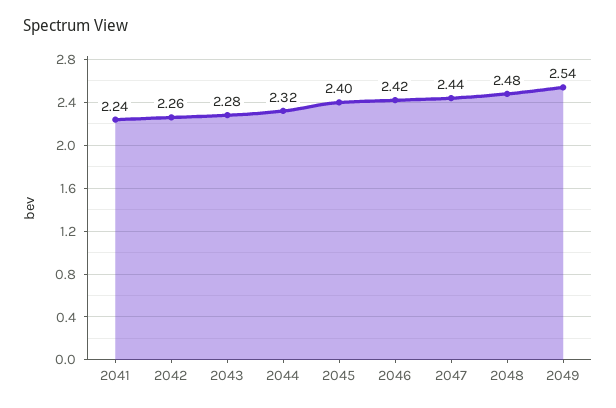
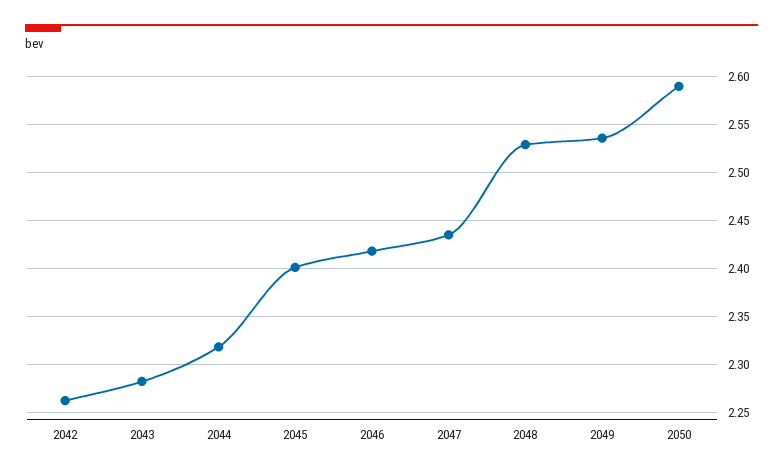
2041: 2.24 -> none
2048: 2.48 -> 2.53
2050: none -> 2.59

